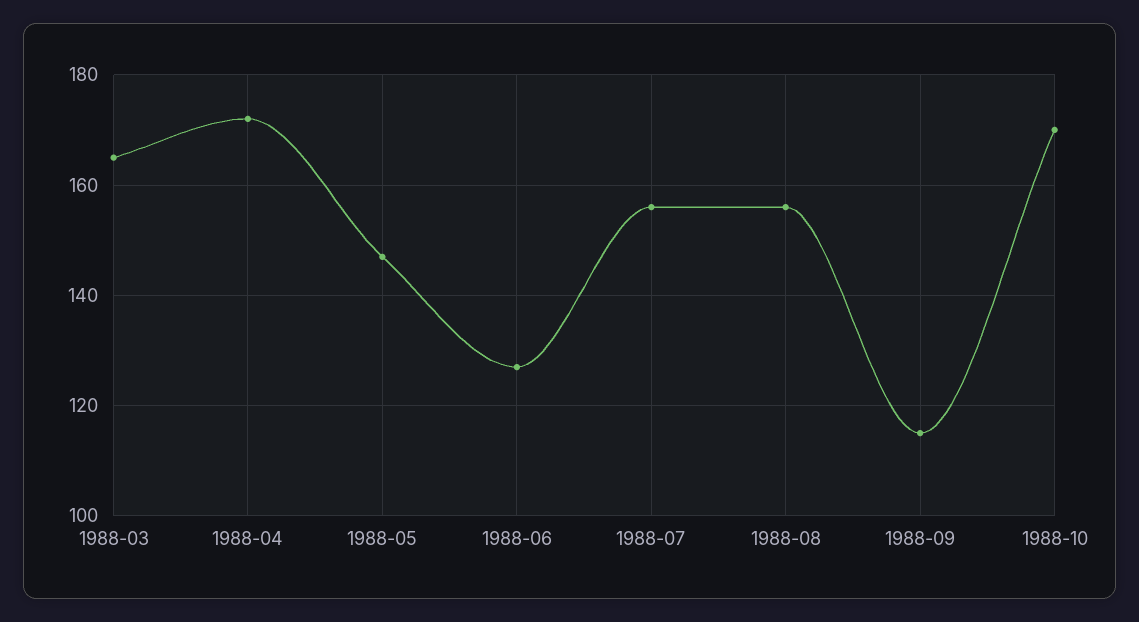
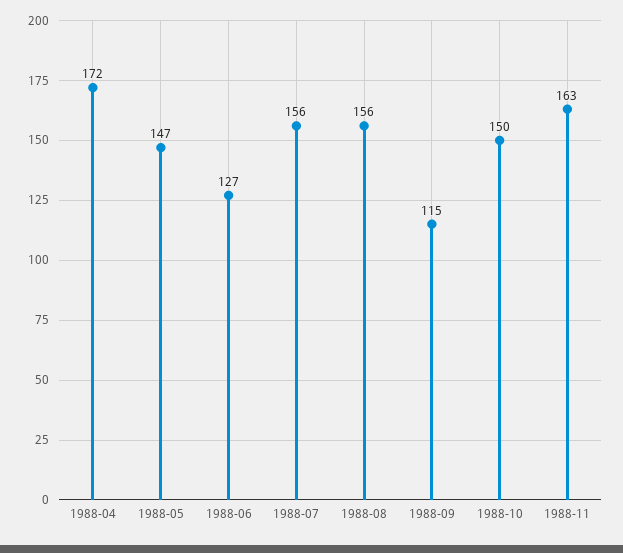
1988-03: 165 -> none
1988-10: 170 -> 150
1988-11: none -> 163

